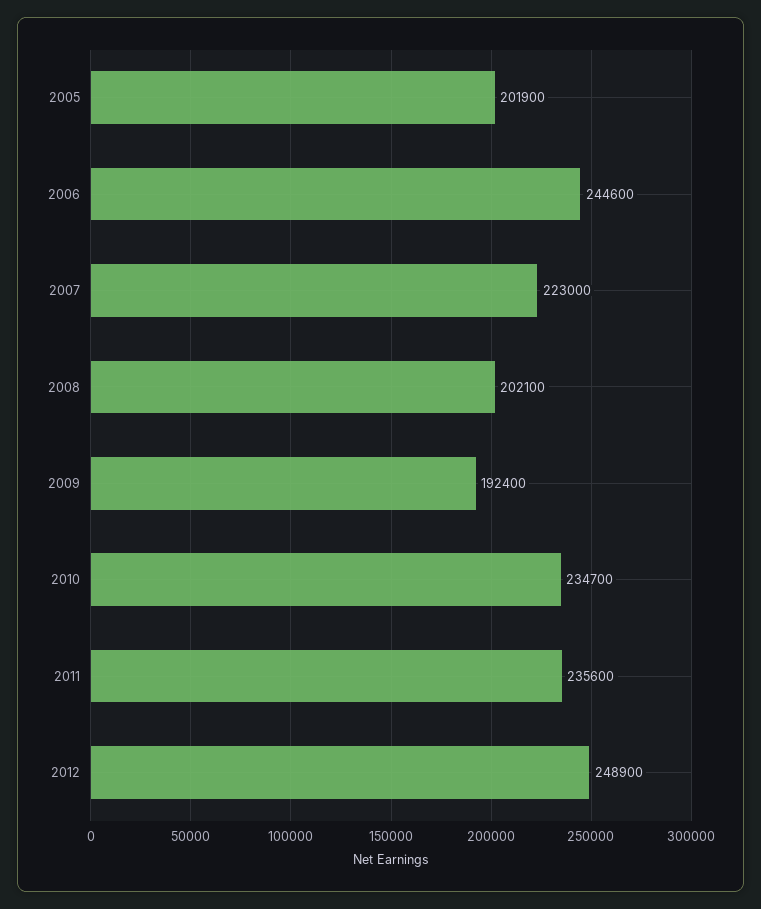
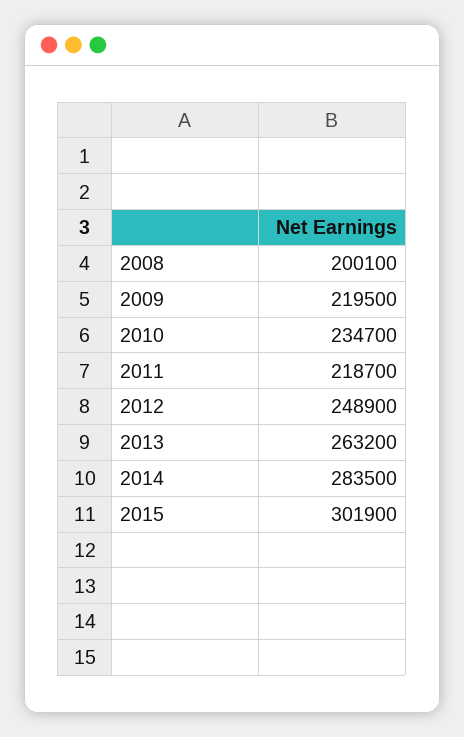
2005: 201900 -> none
2006: 244600 -> none
2007: 223000 -> none
2008: 202100 -> 200100
2009: 192400 -> 219500
2011: 235600 -> 218700
2013: none -> 263200
2014: none -> 283500
2015: none -> 301900

